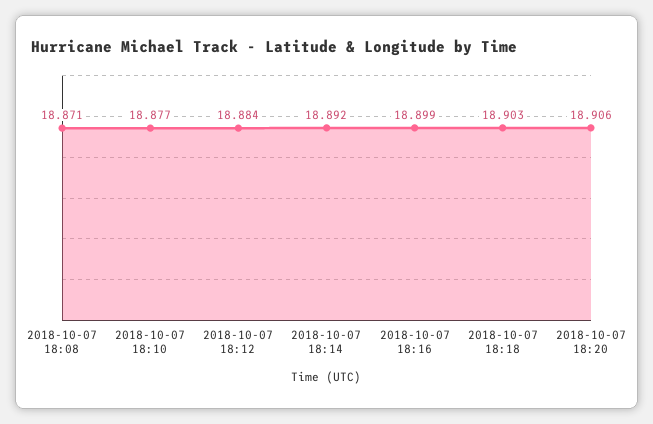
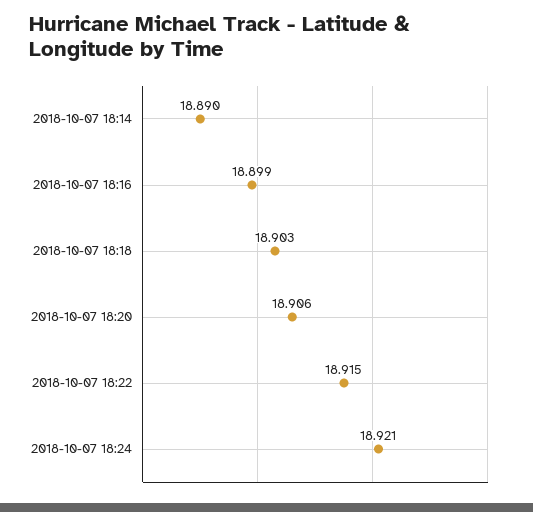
2018-10-07 18:08: 18.871 -> none
2018-10-07 18:10: 18.877 -> none
2018-10-07 18:12: 18.884 -> none
2018-10-07 18:14: 18.892 -> 18.89
2018-10-07 18:22: none -> 18.915
2018-10-07 18:24: none -> 18.921

